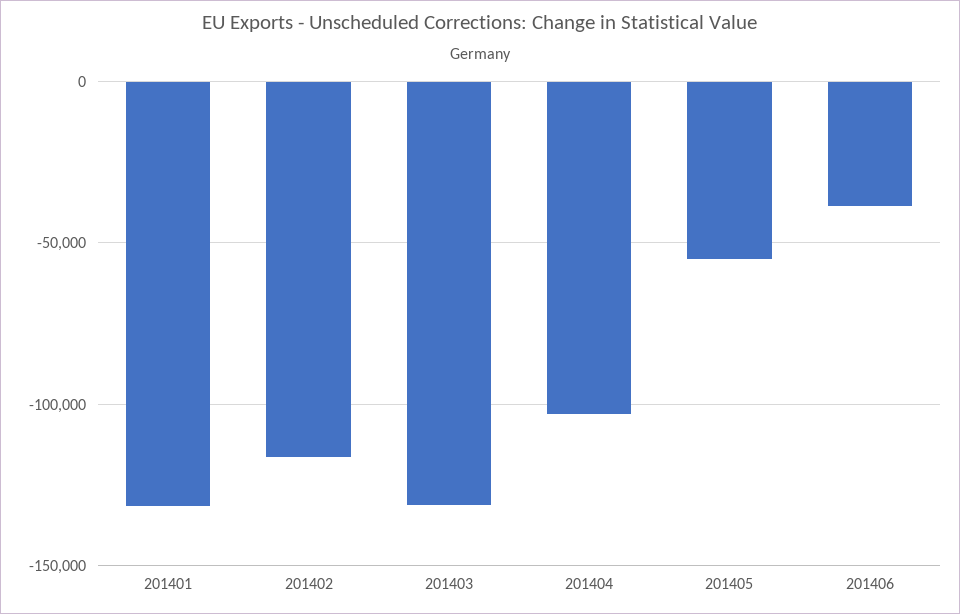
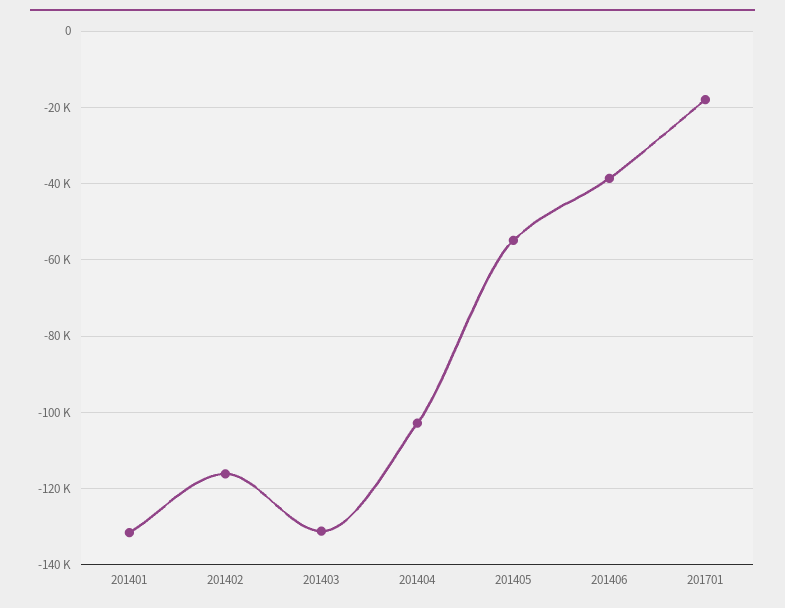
201701: none -> -18000

